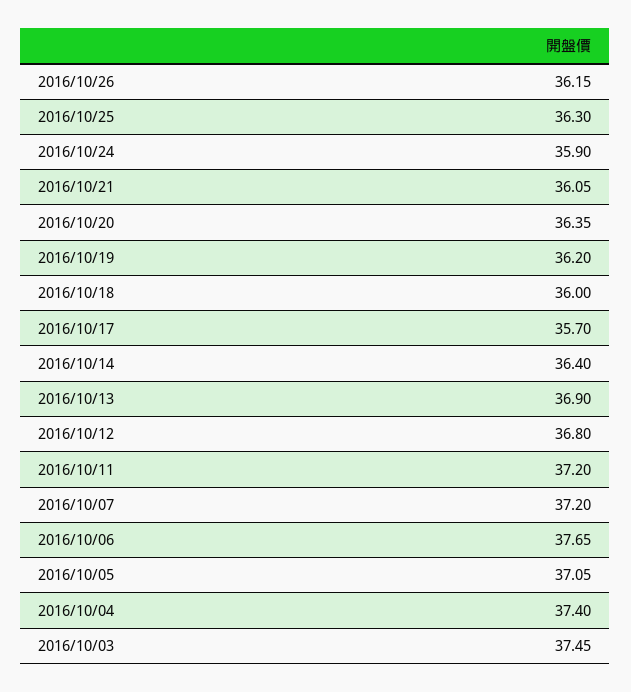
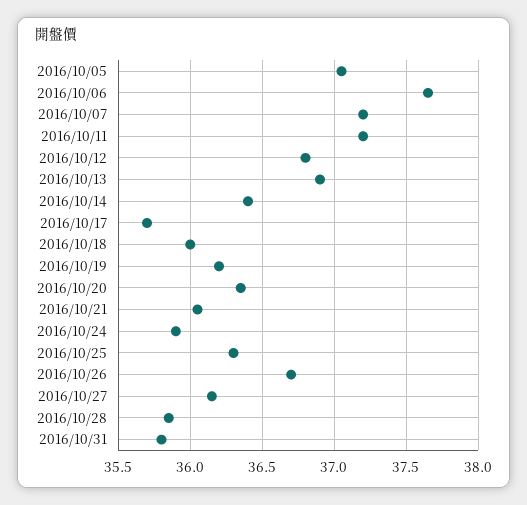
2016/10/26: 36.15 -> 36.7
2016/10/04: 37.4 -> none
2016/10/03: 37.45 -> none
2016/10/27: none -> 36.15
2016/10/28: none -> 35.85
2016/10/31: none -> 35.8

